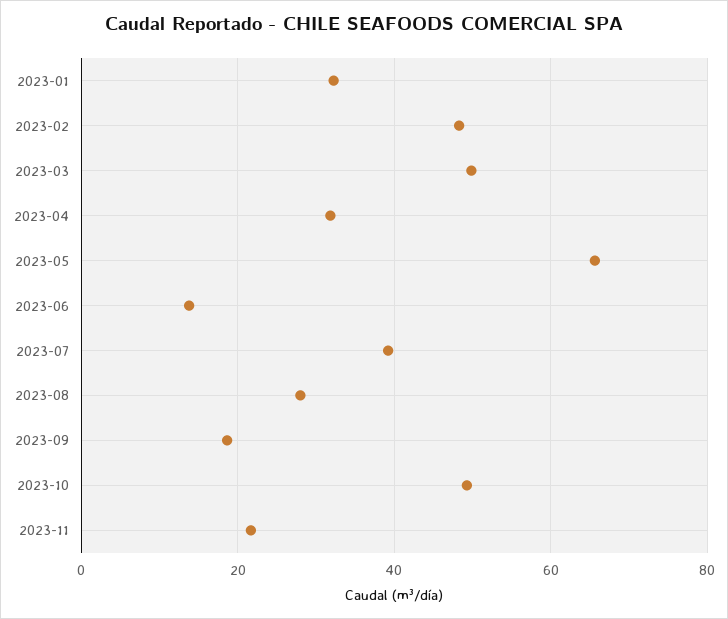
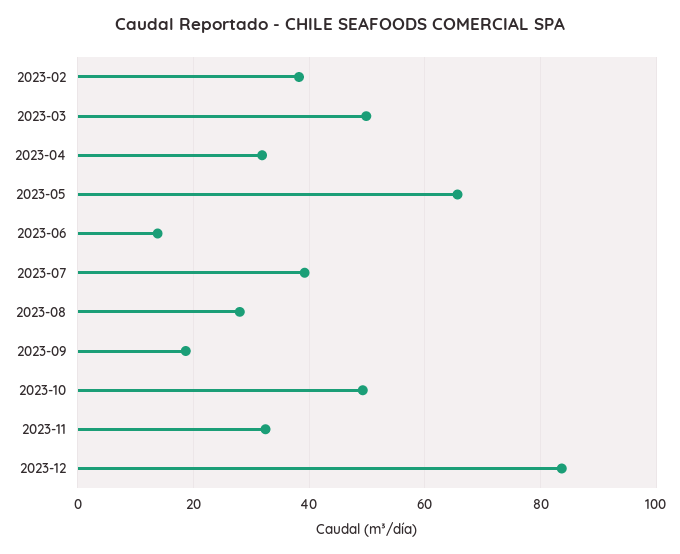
2023-01: 32 -> none
2023-02: 48 -> 38
2023-11: 22 -> 32
2023-12: none -> 84

